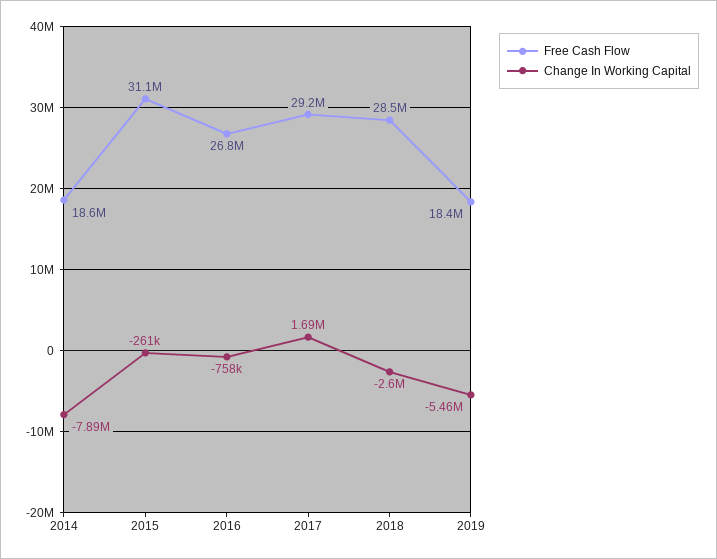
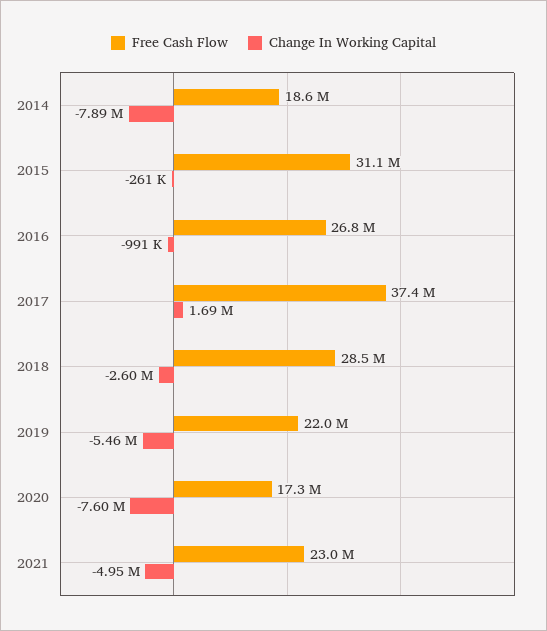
Change In Working Capital, 2016: -758000 -> -991000
Free Cash Flow, 2017: 29200000 -> 37400000
Free Cash Flow, 2019: 18400000 -> 22000000
Free Cash Flow, 2020: none -> 17300000
Change In Working Capital, 2020: none -> -7600000
Free Cash Flow, 2021: none -> 23000000
Change In Working Capital, 2021: none -> -4950000

